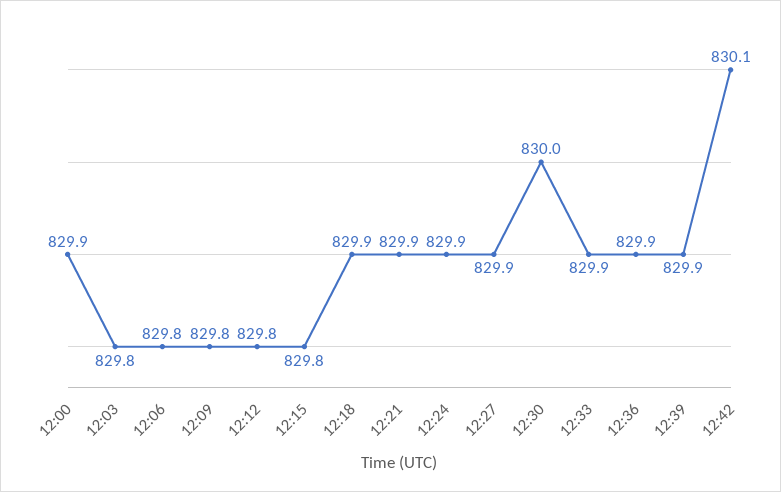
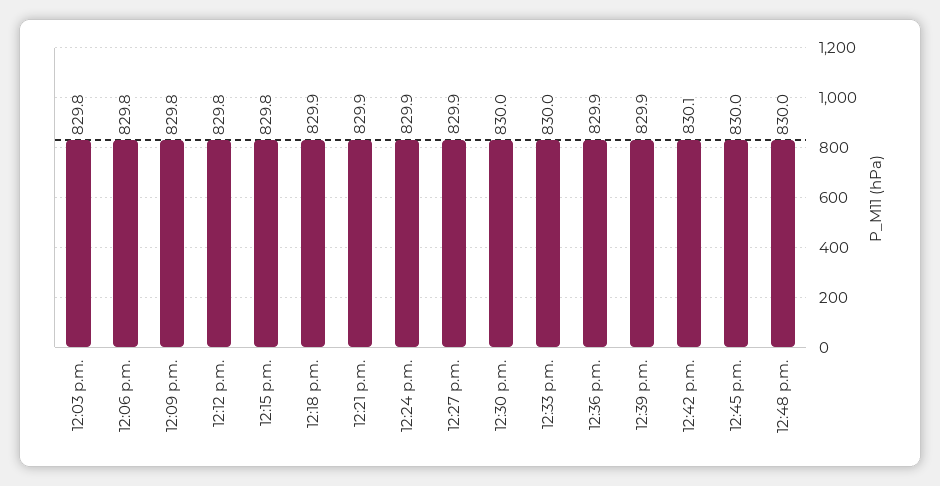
12:00: 829.9 -> none
12:33: 829.9 -> 830
12:45 p.m.: none -> 830
12:48 p.m.: none -> 830

